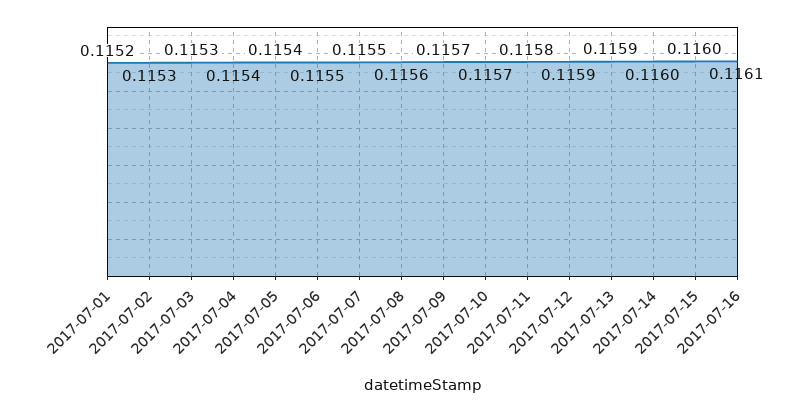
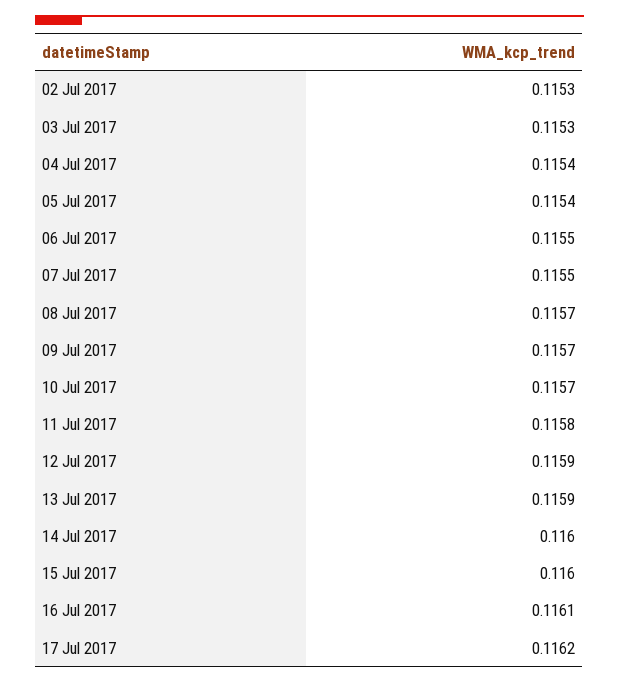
2017-07-01: 0.1152 -> none
2017-07-08: 0.1156 -> 0.1157
17 Jul 2017: none -> 0.1162

